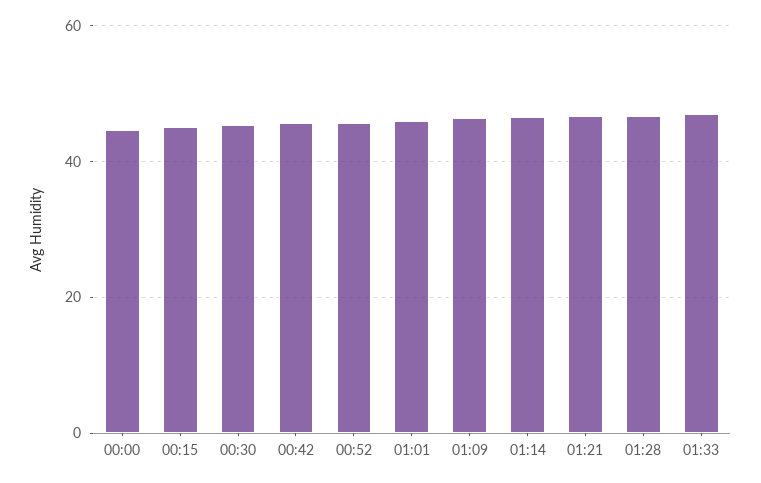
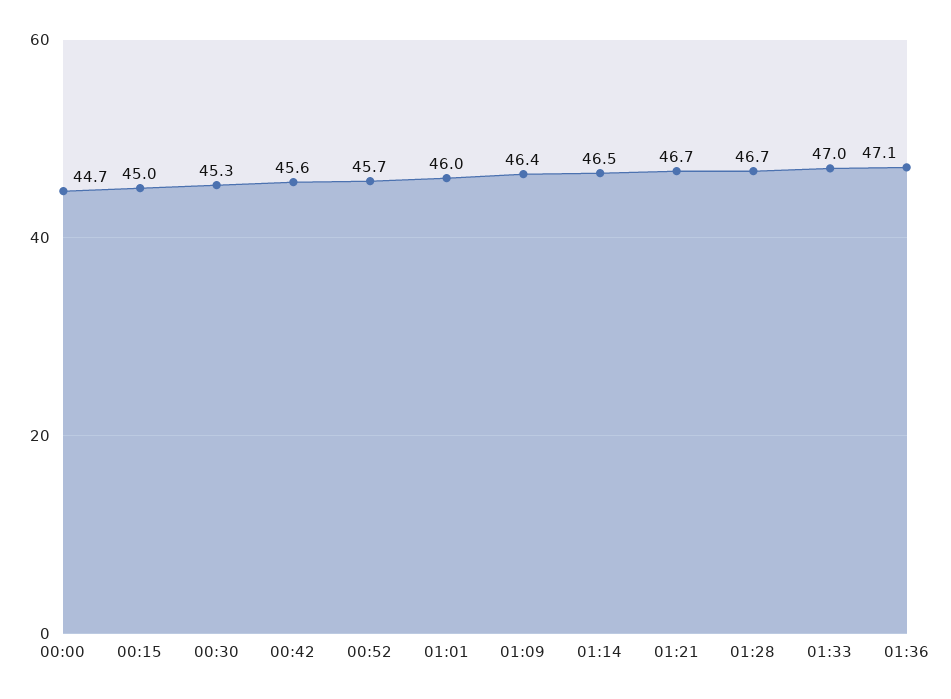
01:36: none -> 47.1

